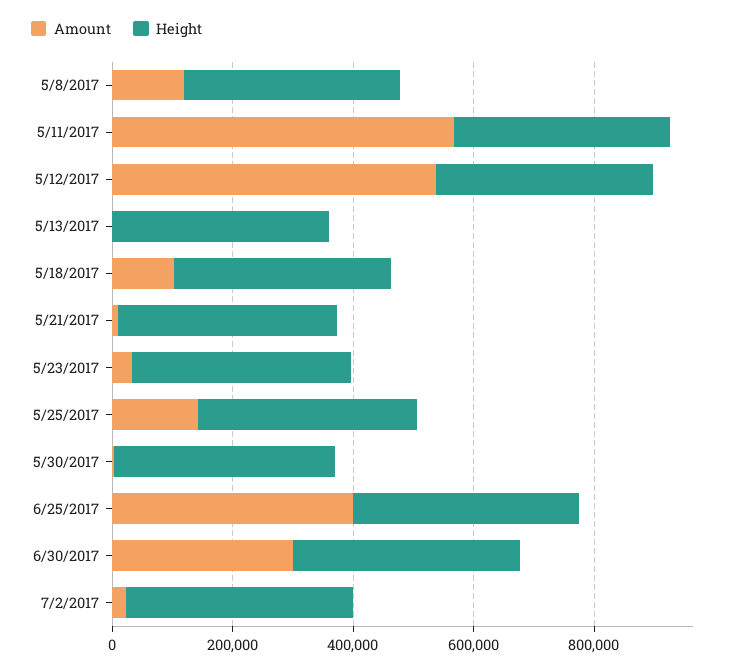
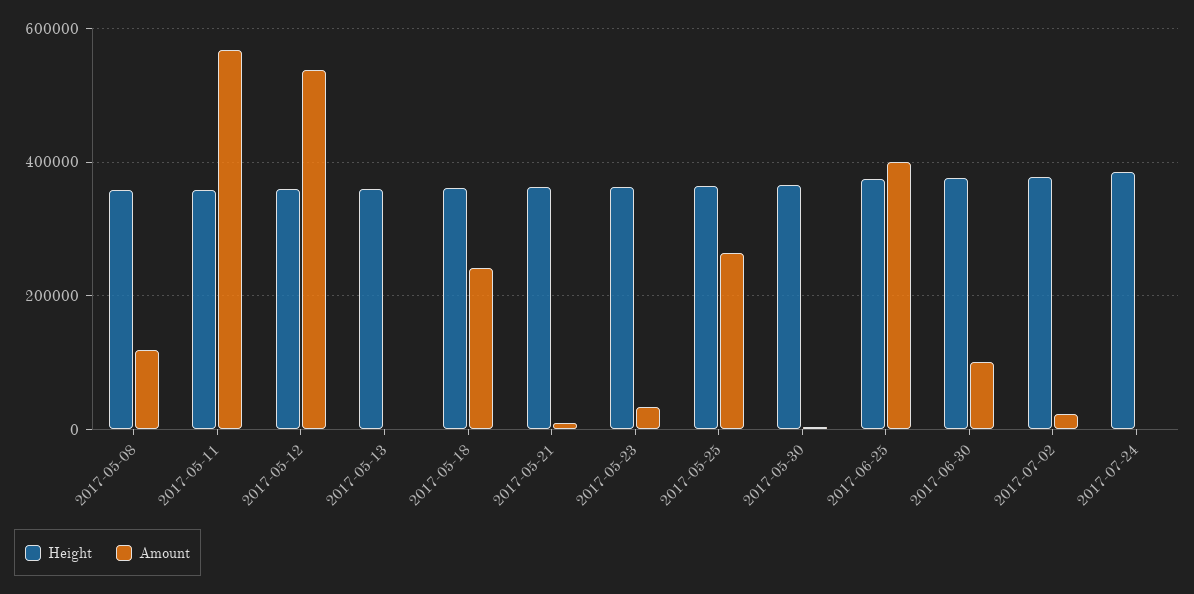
Amount, 5/18/2017: 100000 -> 240000
Amount, 5/25/2017: 150000 -> 260000
Amount, 6/30/2017: 300000 -> 100000
Height, 2017-07-24: none -> 380000
Amount, 2017-07-24: none -> 0

